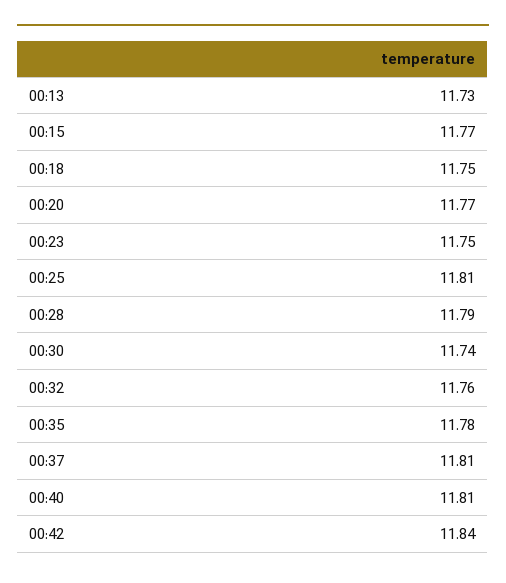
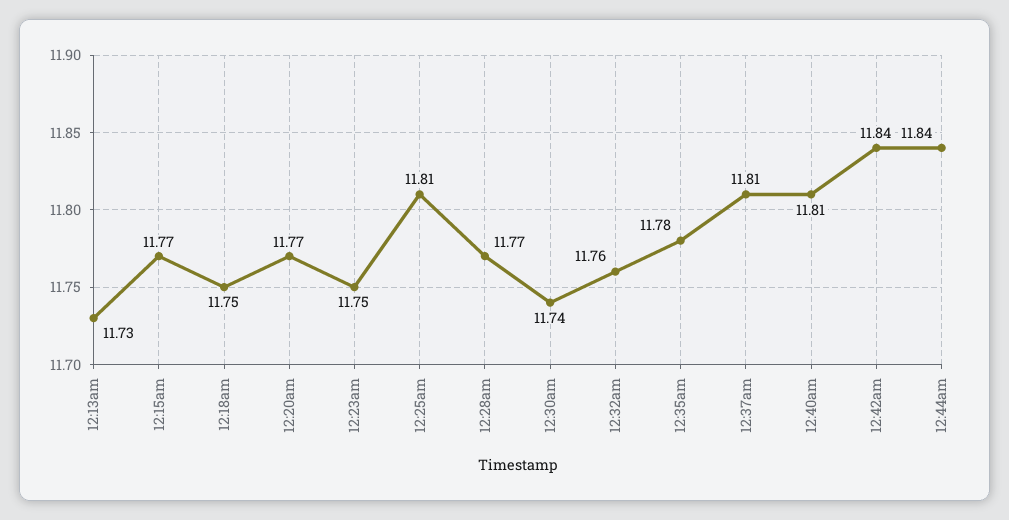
00:28: 11.79 -> 11.77
12:44am: none -> 11.84

